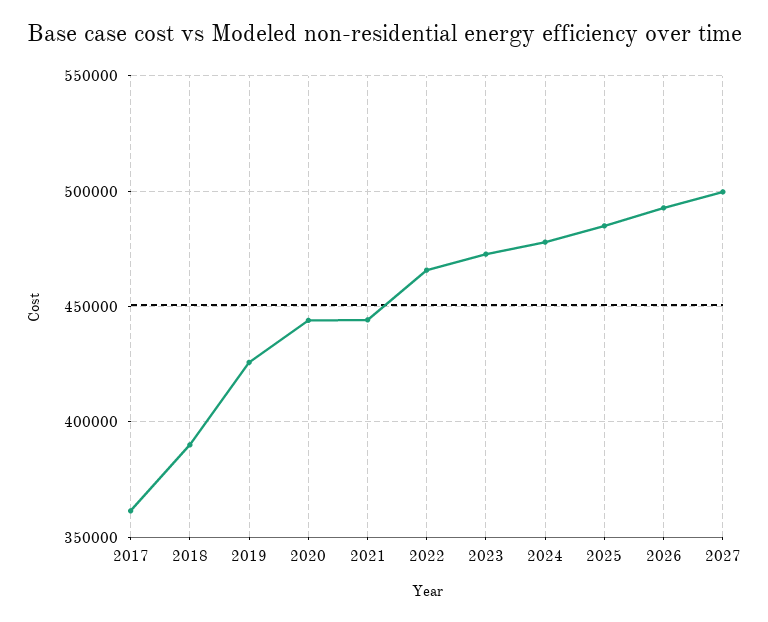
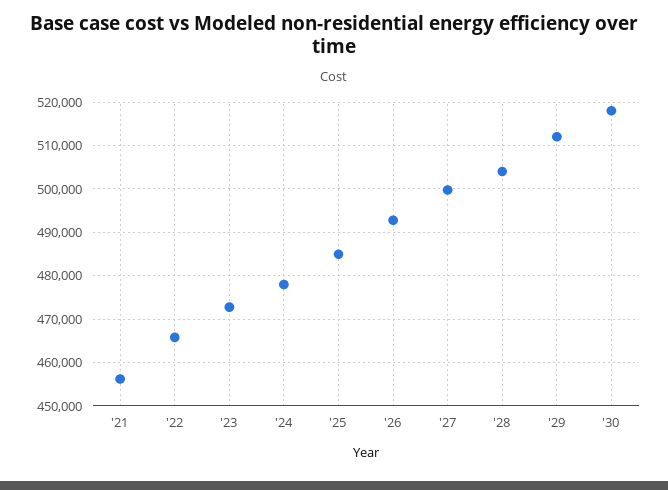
2017: 360000 -> none
2018: 390000 -> none
2019: 425000 -> none
2020: 445000 -> none
2021: 445000 -> 456000
'28: none -> 504000
'29: none -> 512000
'30: none -> 518000

